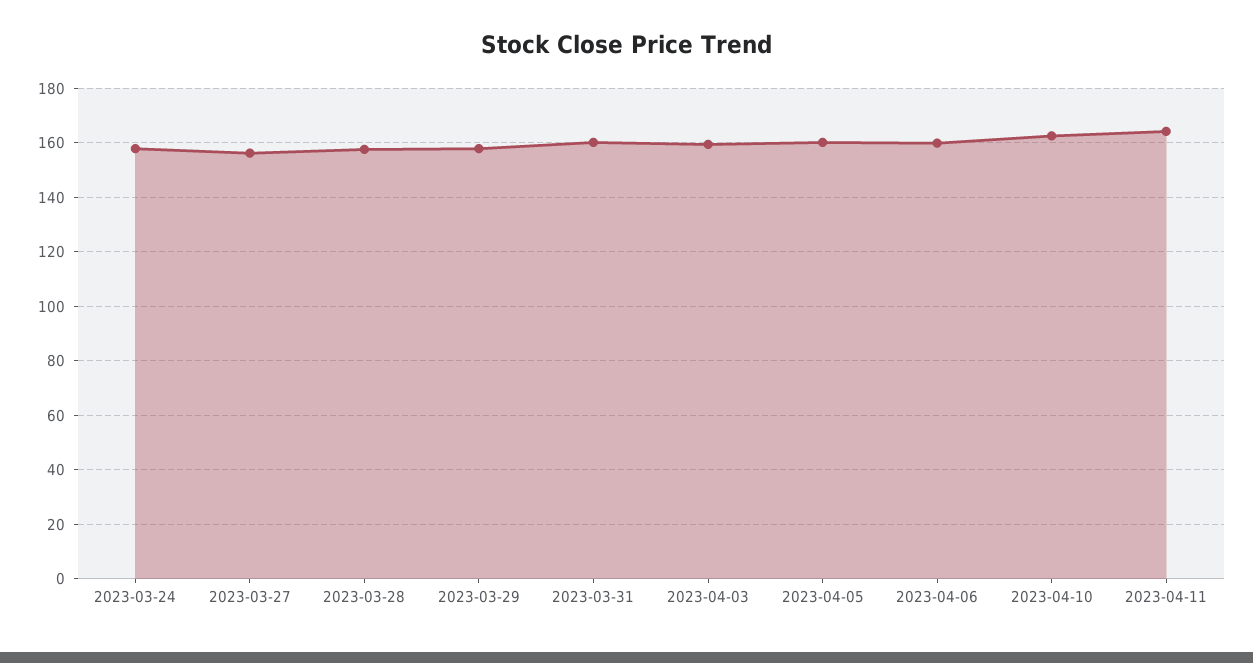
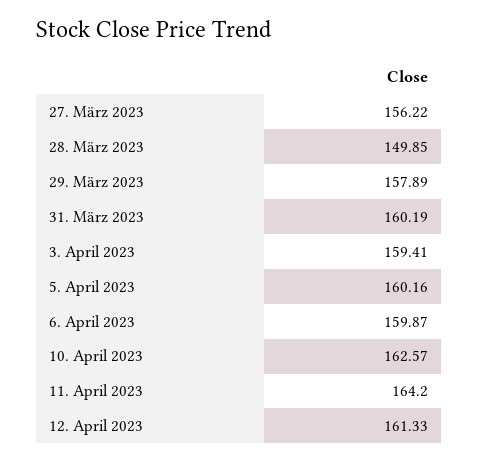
2023-03-24: 157.5 -> none
2023-03-28: 157.5 -> 149.85
12. April 2023: none -> 161.33

